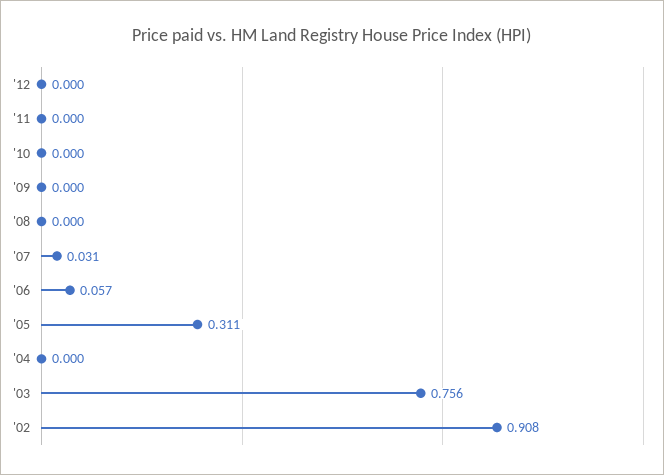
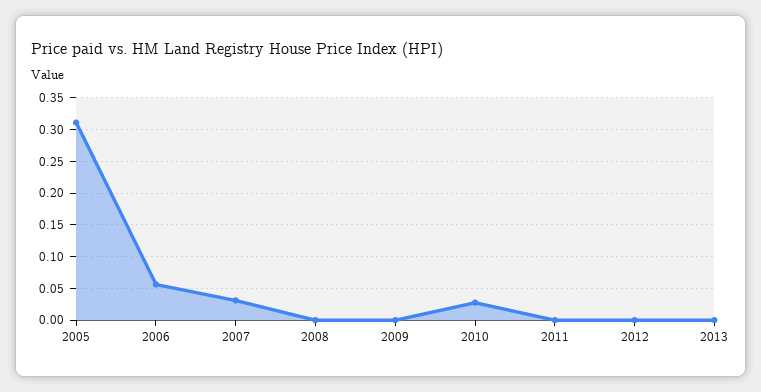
'10: 0 -> 0.03
'04: 0 -> none
'03: 0.756 -> none
'02: 0.908 -> none
2013: none -> 0

